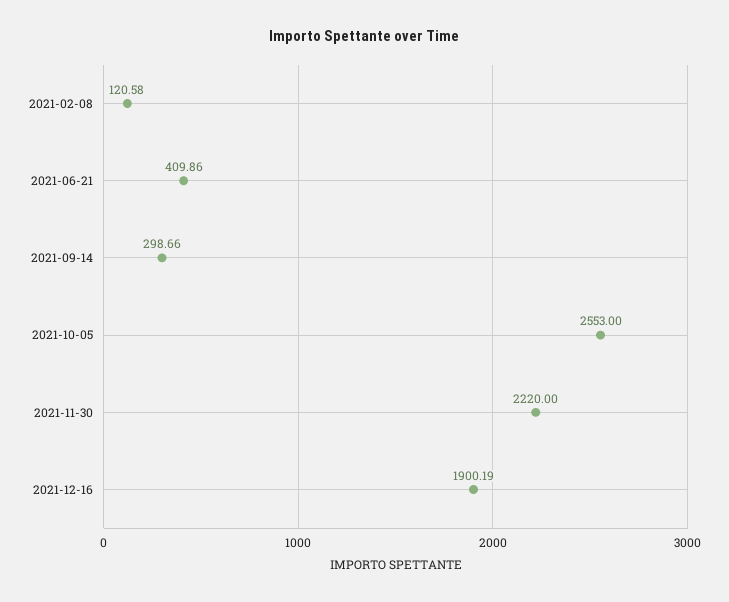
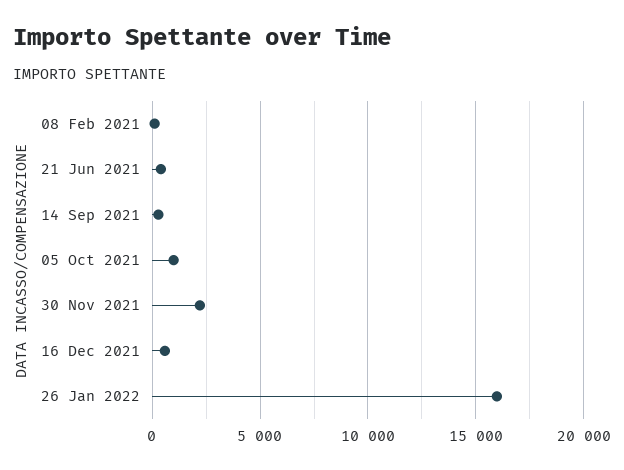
2021-10-05: 2553 -> 1000
2021-12-16: 1900.19 -> 500
26 Jan 2022: none -> 16000

